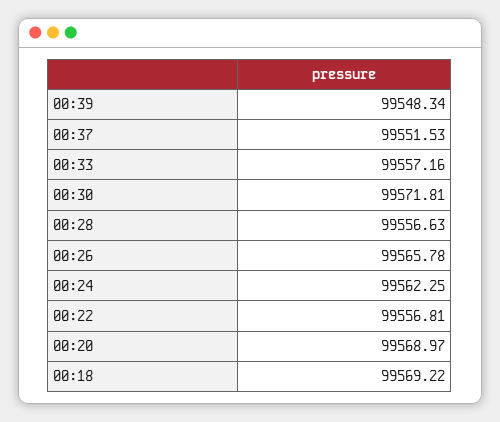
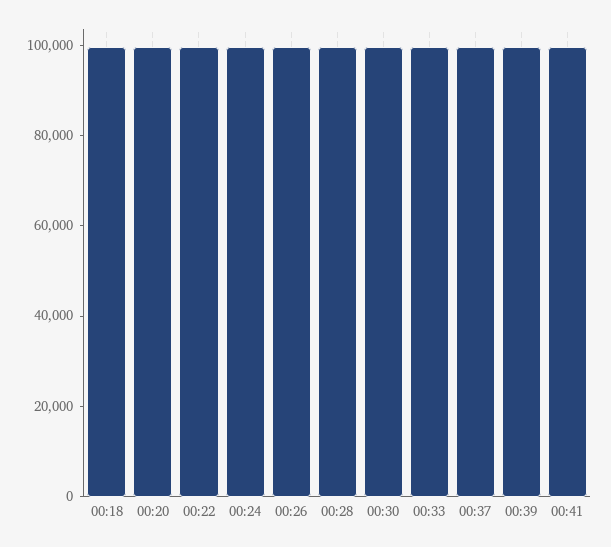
00:41: none -> 100000

